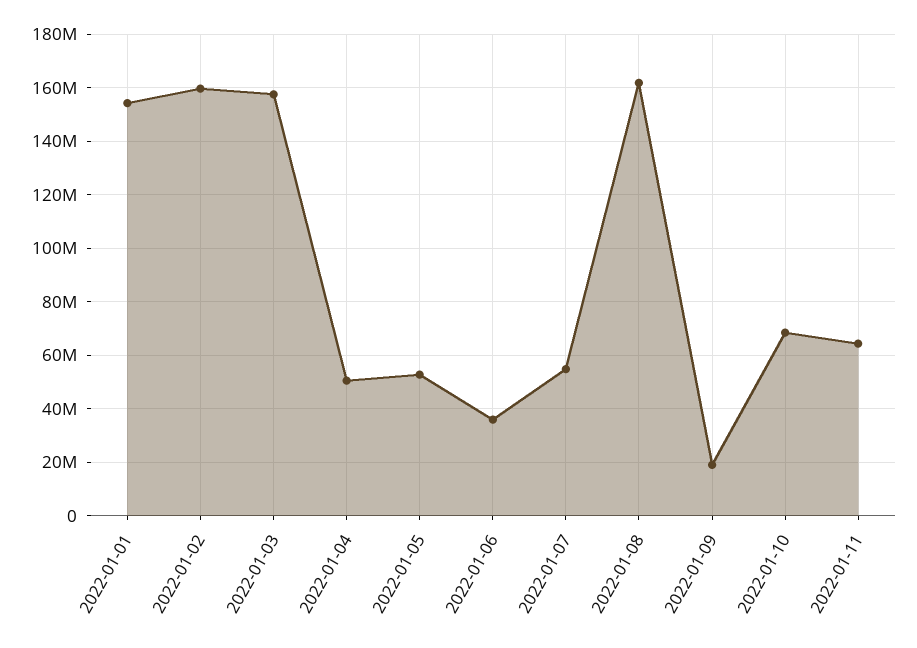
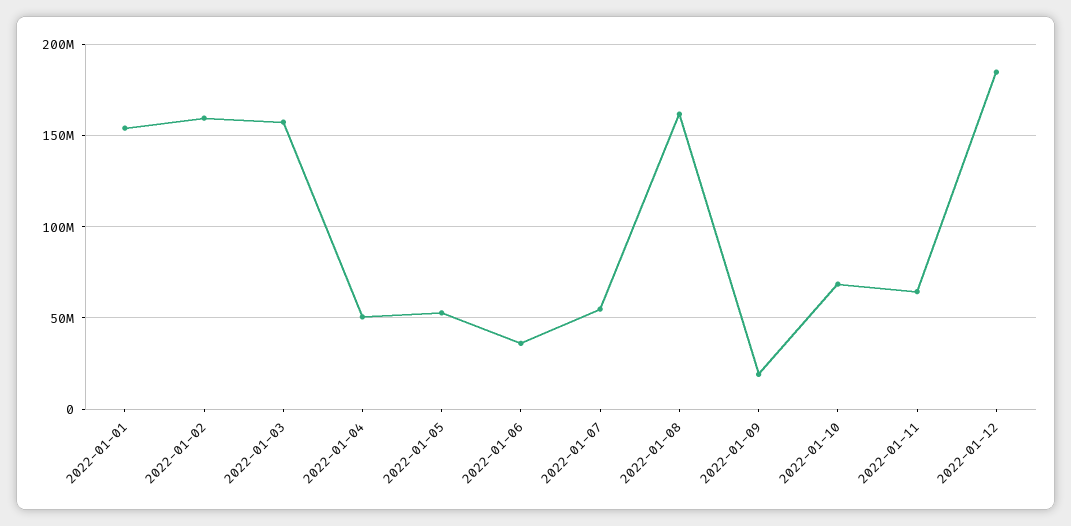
2022-01-12: none -> 185000000

